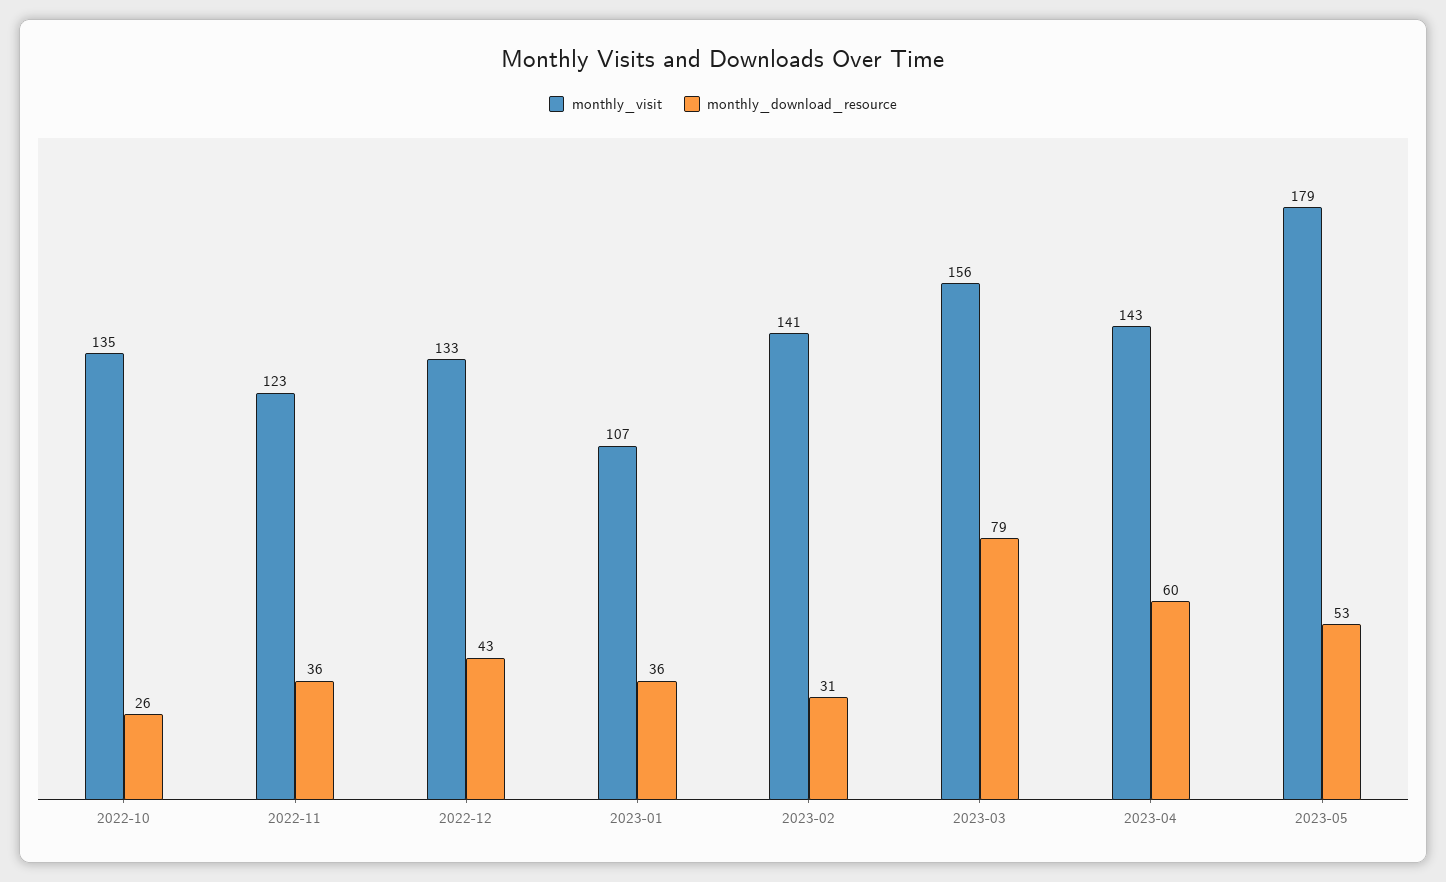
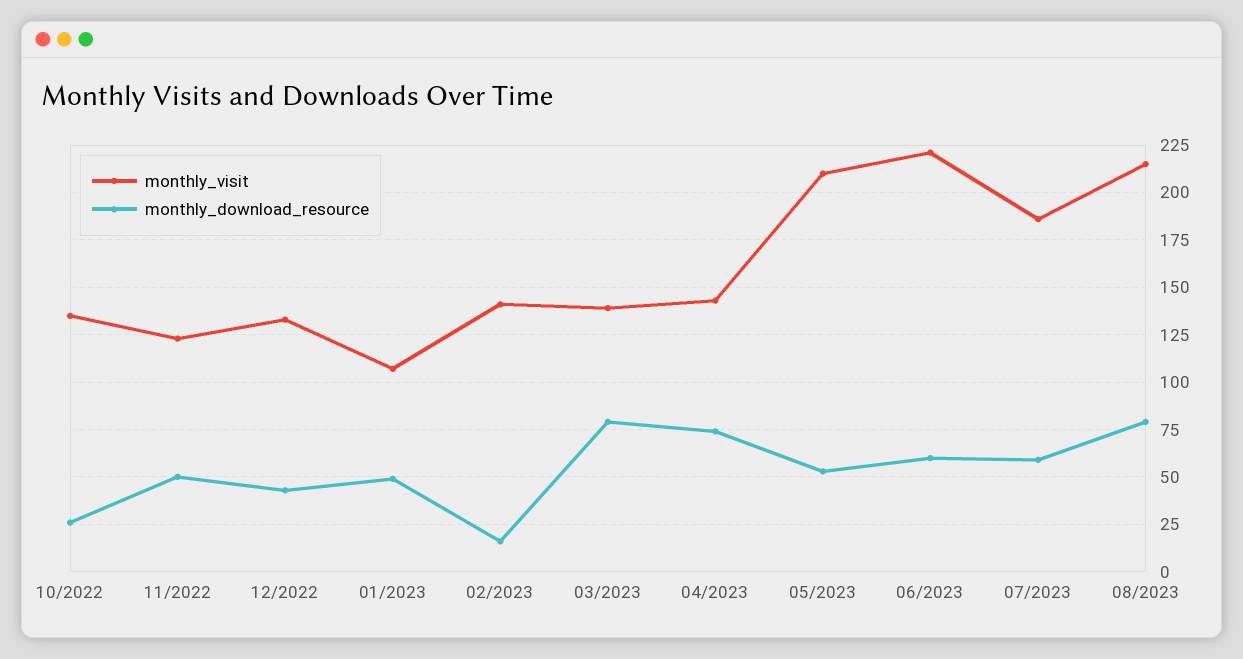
monthly_download_resource, 2022-11: 36 -> 50
monthly_download_resource, 2023-01: 36 -> 50
monthly_download_resource, 2023-02: 31 -> 15
monthly_visit, 2023-03: 156 -> 140
monthly_download_resource, 2023-04: 60 -> 75
monthly_visit, 2023-05: 179 -> 210
monthly_visit, 06/2023: none -> 220
monthly_download_resource, 06/2023: none -> 60
monthly_visit, 07/2023: none -> 185
monthly_download_resource, 07/2023: none -> 60
monthly_visit, 08/2023: none -> 215
monthly_download_resource, 08/2023: none -> 80

